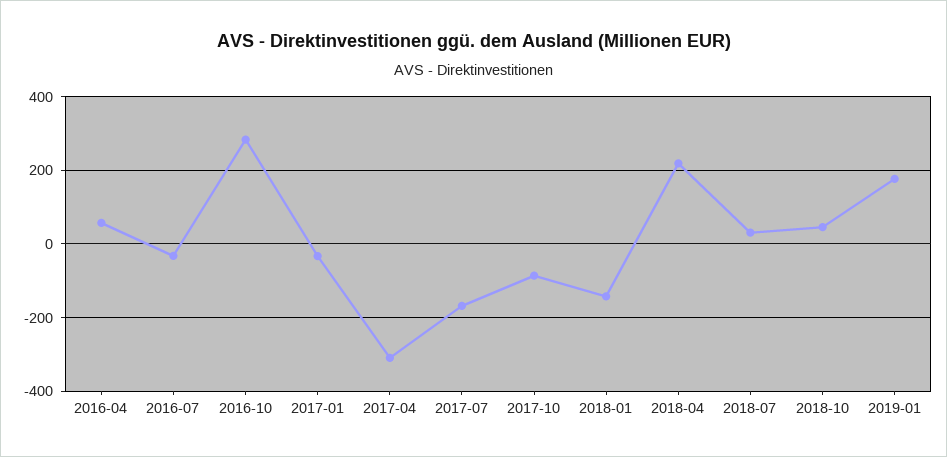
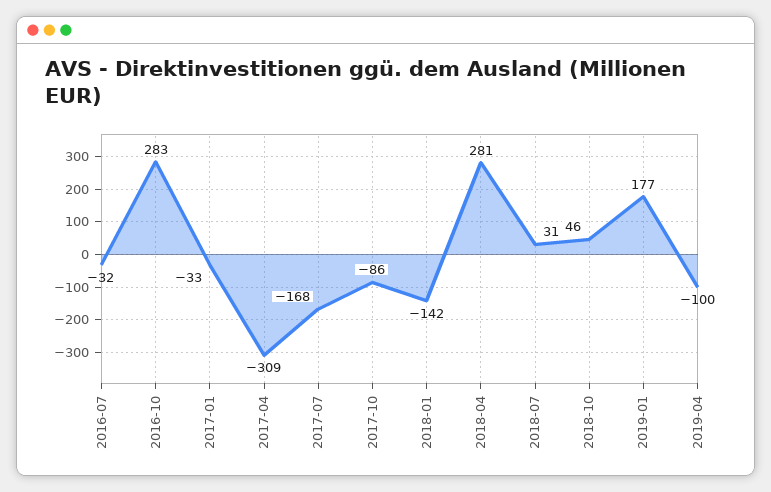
2016-04: 60 -> none
2018-04: 220 -> 281
2019-04: none -> -100

